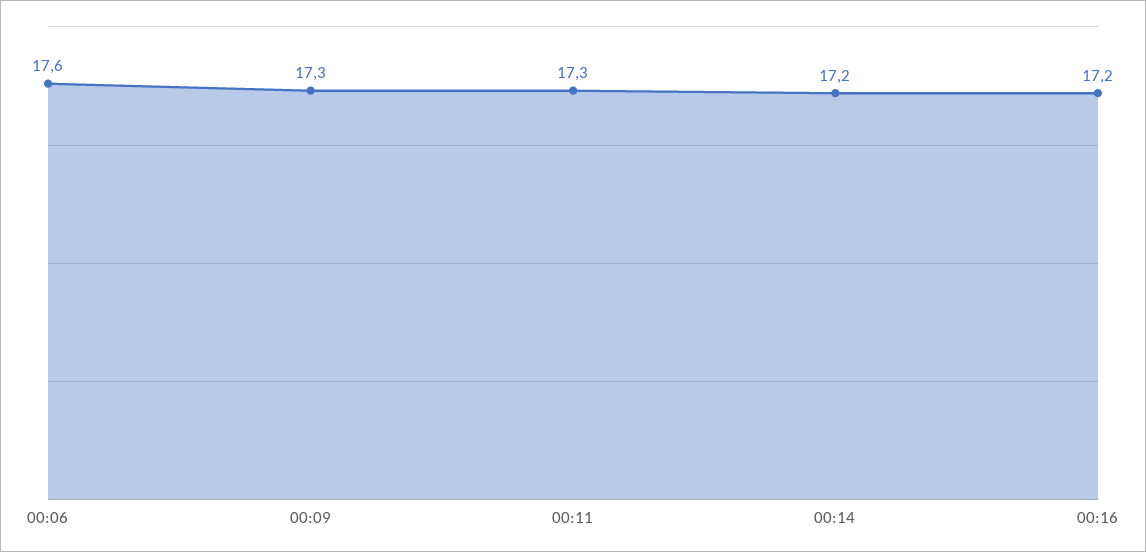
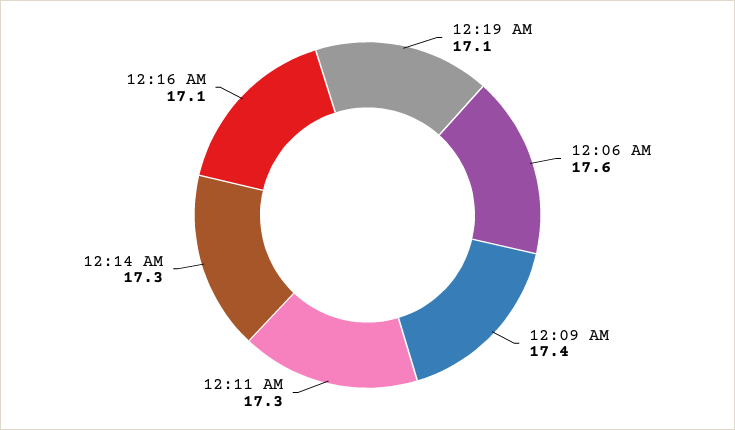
00:09: 17.3 -> 17.4
00:14: 17.2 -> 17.3
00:16: 17.2 -> 17.1
12:19 AM: none -> 17.1

